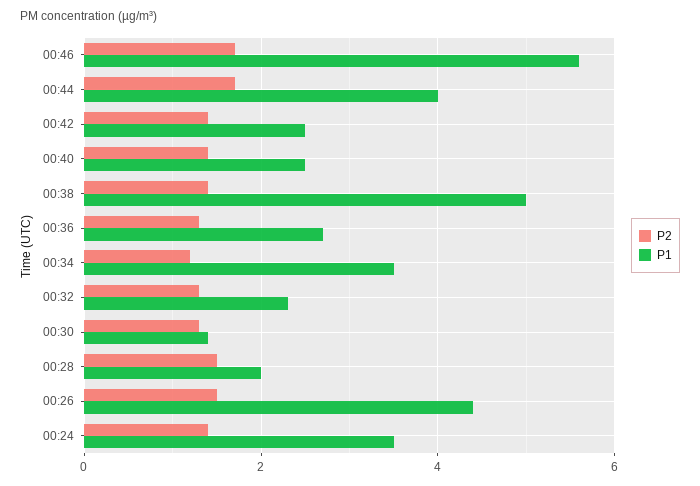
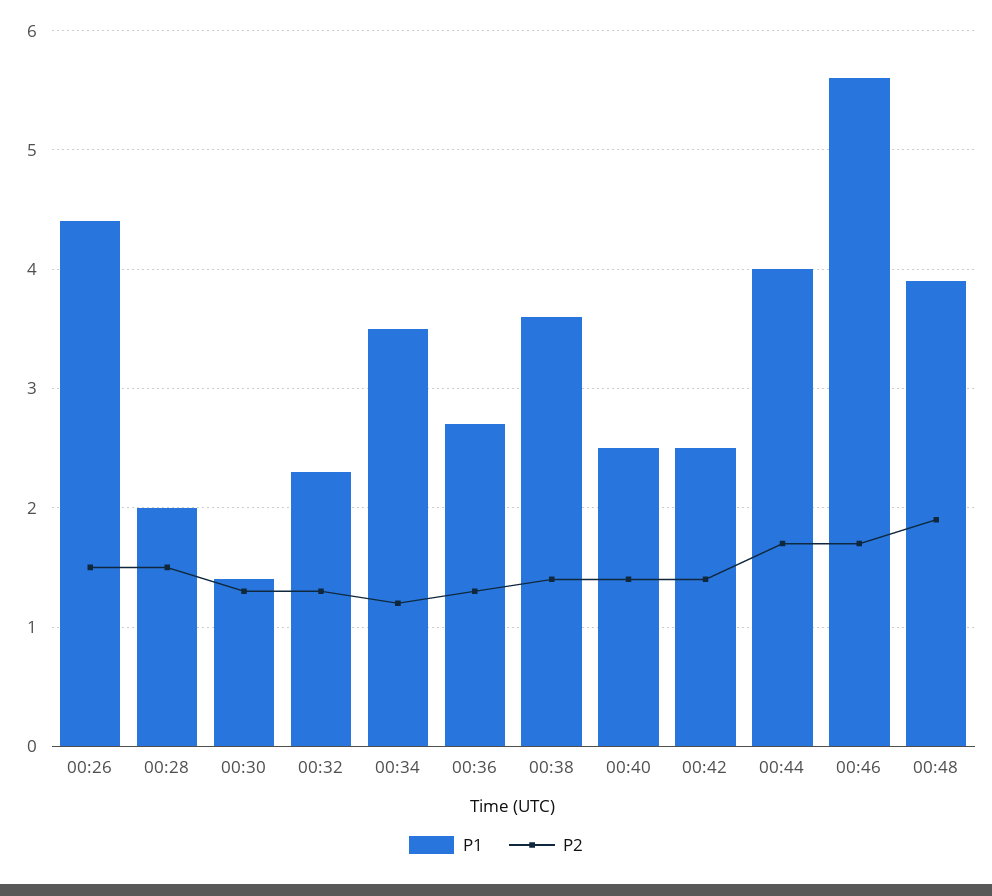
P1, 00:38: 5 -> 3.6
P2, 00:24: 1.5 -> none
P1, 00:24: 3.5 -> none
P1, 00:48: none -> 3.9
P2, 00:48: none -> 1.9

